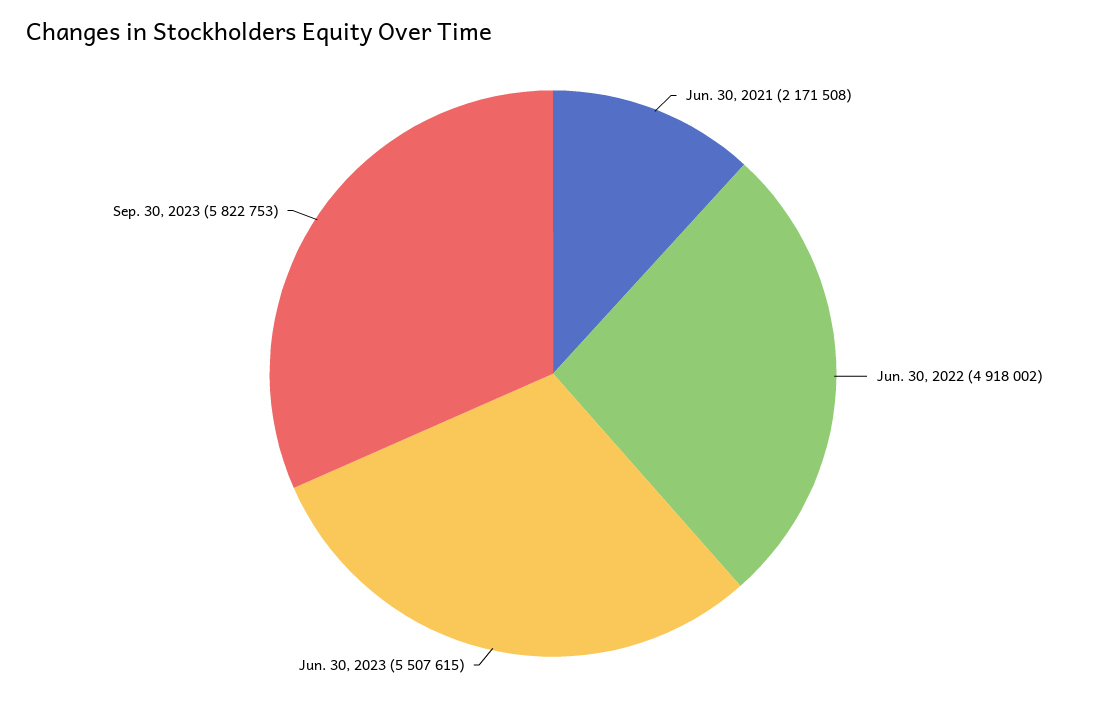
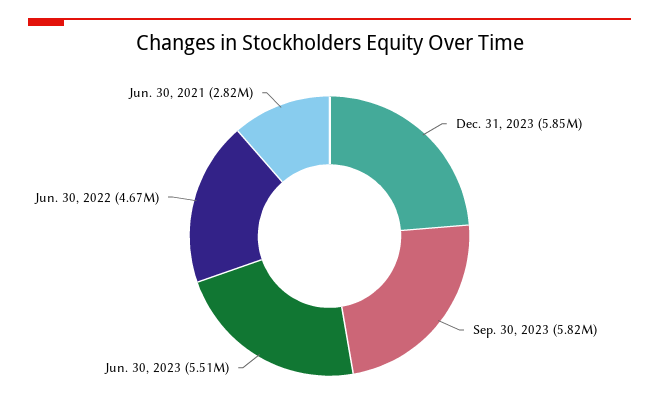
Jun. 30, 2021: 2171508 -> 2820000
Jun. 30, 2022: 4918002 -> 4670000
Dec. 31, 2023: none -> 5850000

